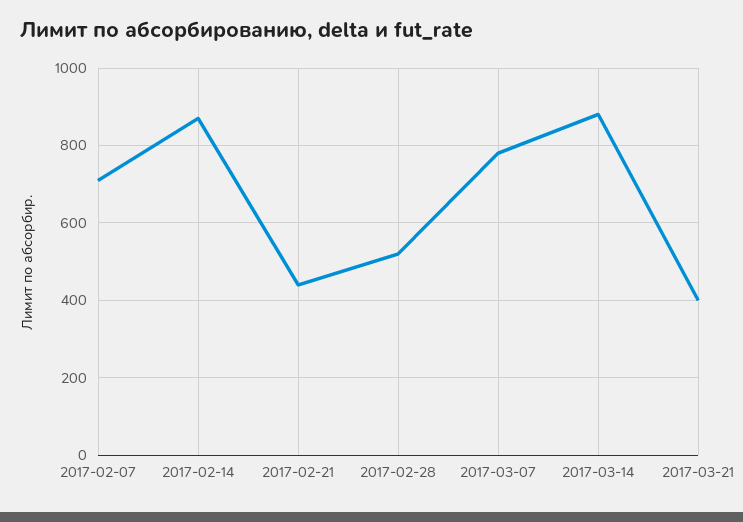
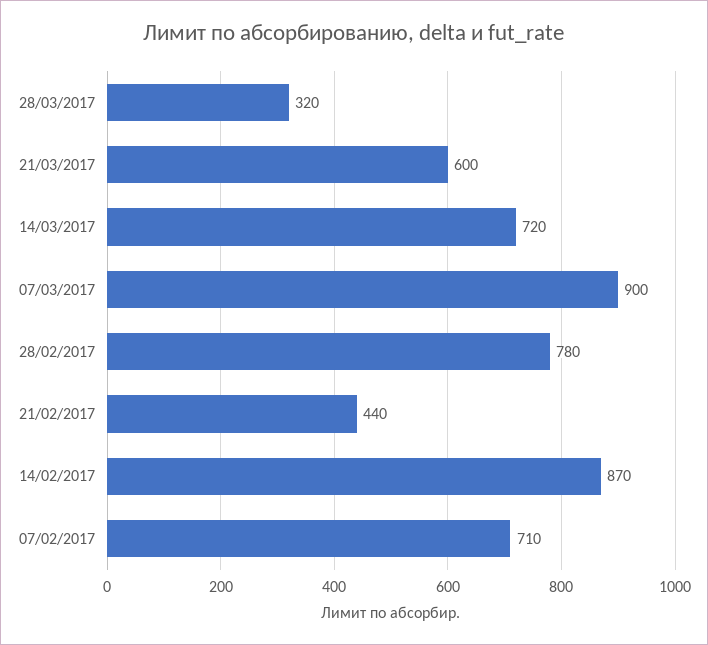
2017-02-28: 520 -> 780
2017-03-07: 780 -> 900
2017-03-14: 880 -> 720
2017-03-21: 400 -> 600
28/03/2017: none -> 320

